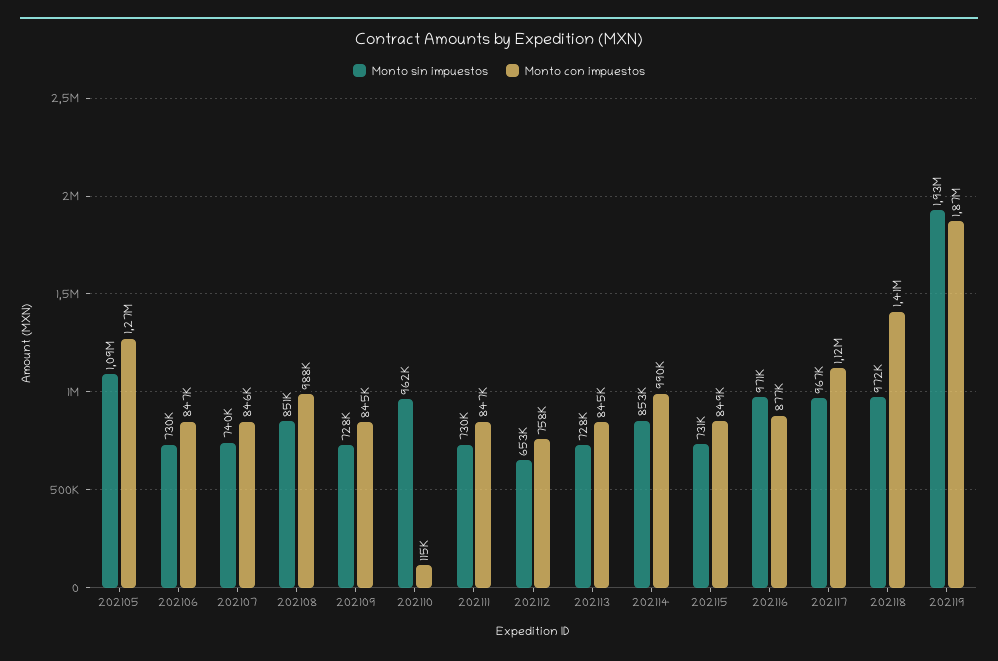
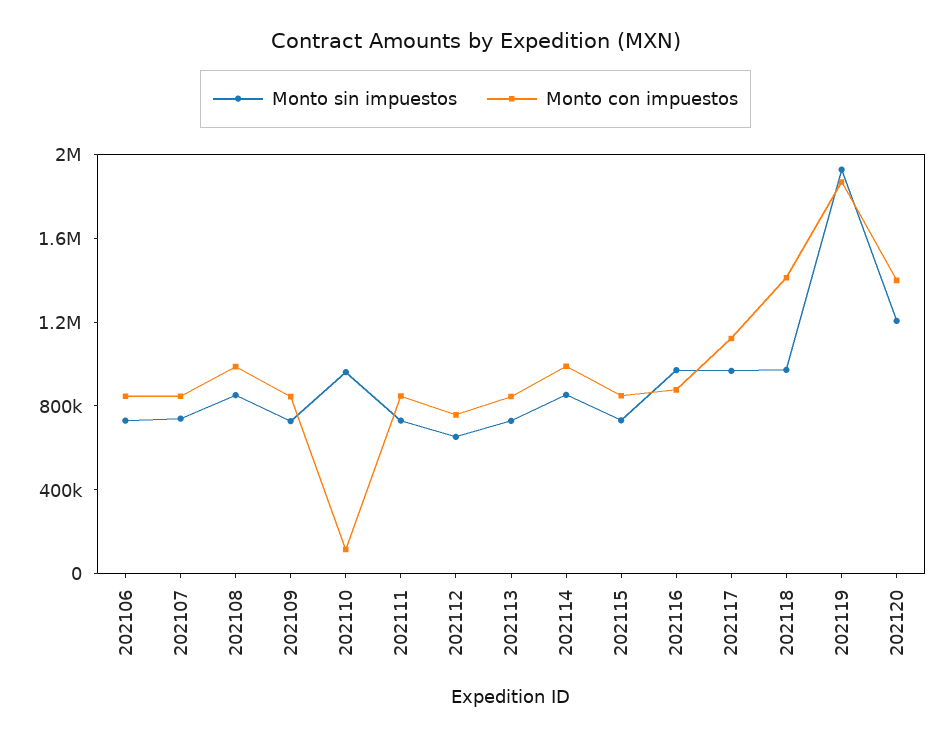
Monto sin impuestos, 202105: 1090000 -> none
Monto con impuestos, 202105: 1270000 -> none
Monto sin impuestos, 202120: none -> 1200000
Monto con impuestos, 202120: none -> 1400000

